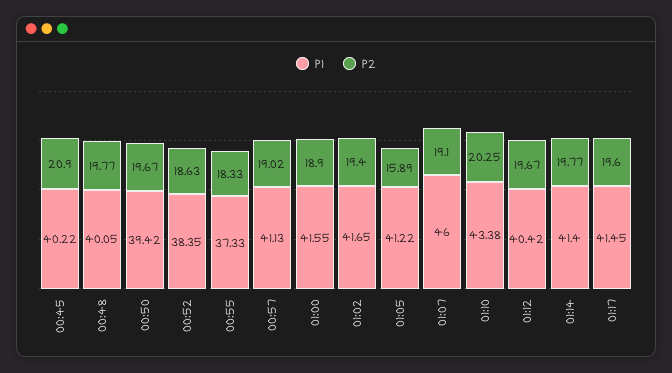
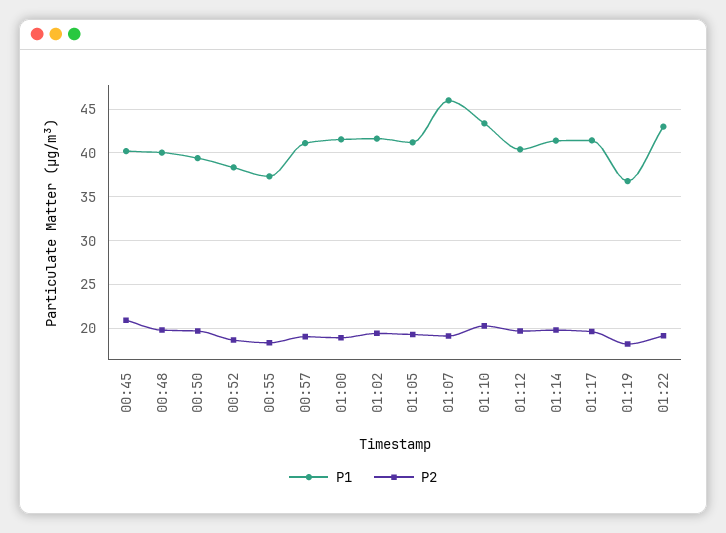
P2, 01:05: 15.89 -> 19
P1, 01:19: none -> 37
P2, 01:19: none -> 18
P1, 01:22: none -> 43
P2, 01:22: none -> 19

